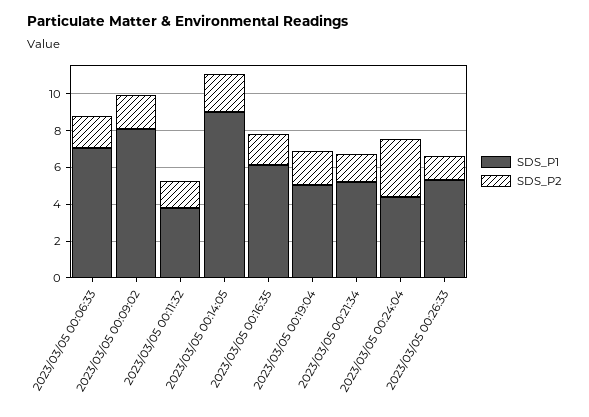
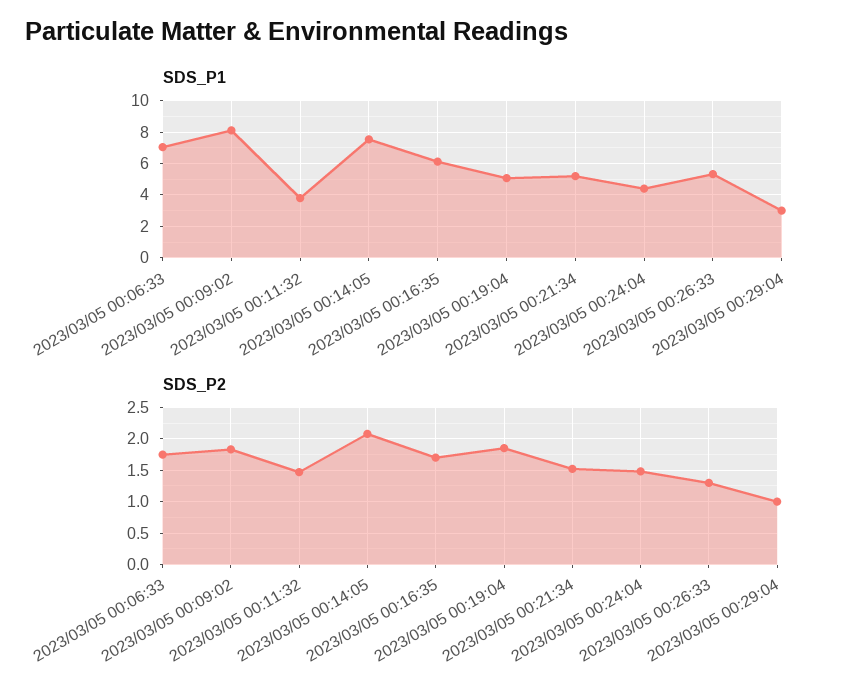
SDS_P1, 2023/03/05 00:14:05: 9 -> 7.5
SDS_P2, 2023/03/05 00:24:04: 3 -> 1.5
SDS_P1, 2023/03/05 00:29:04: none -> 3
SDS_P2, 2023/03/05 00:29:04: none -> 1

